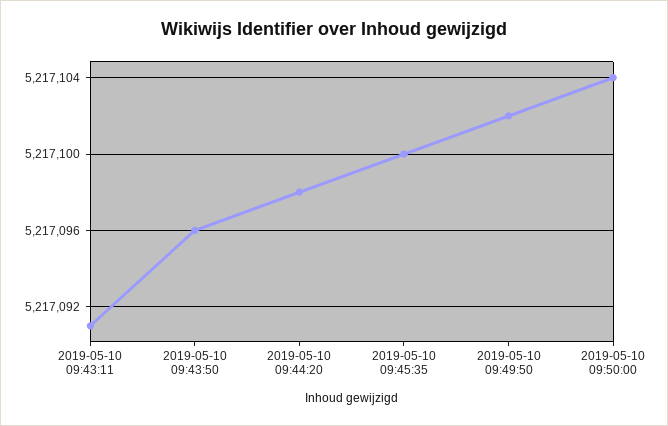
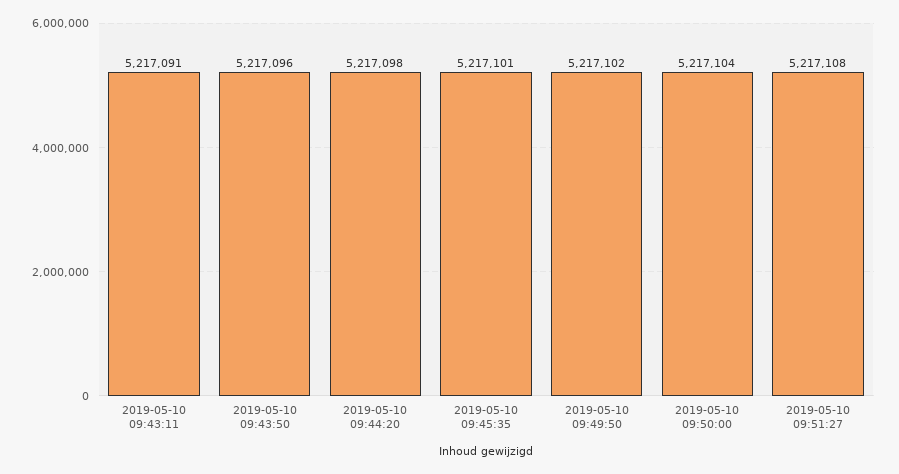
2019-05-10 09:45:35: 5217100 -> 5217101
2019-05-10 09:51:27: none -> 5217108

